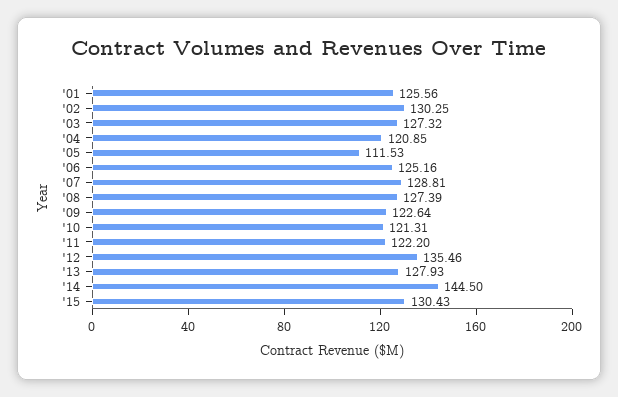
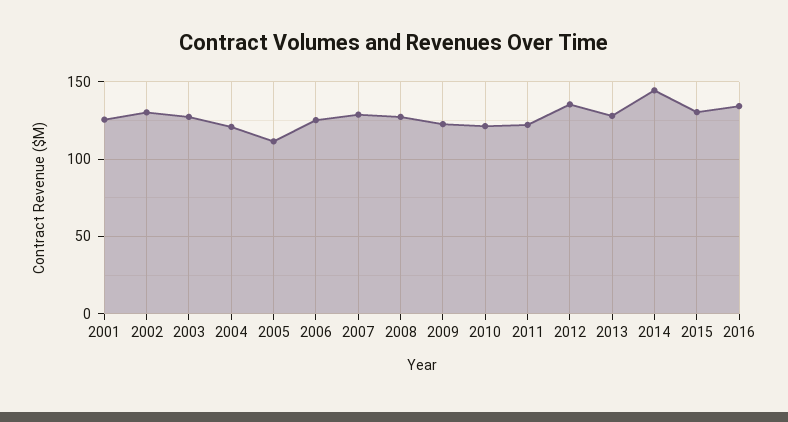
2016: none -> 135

